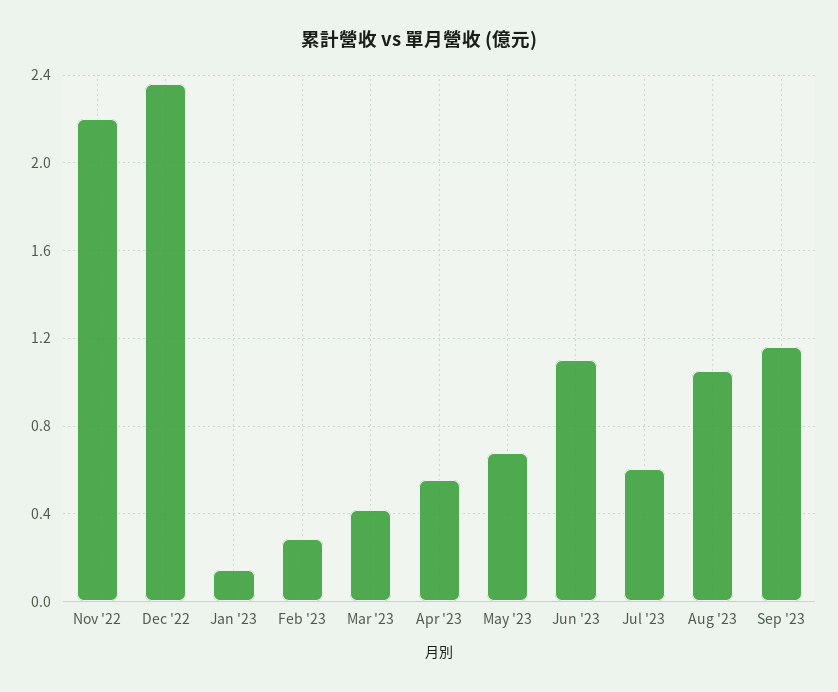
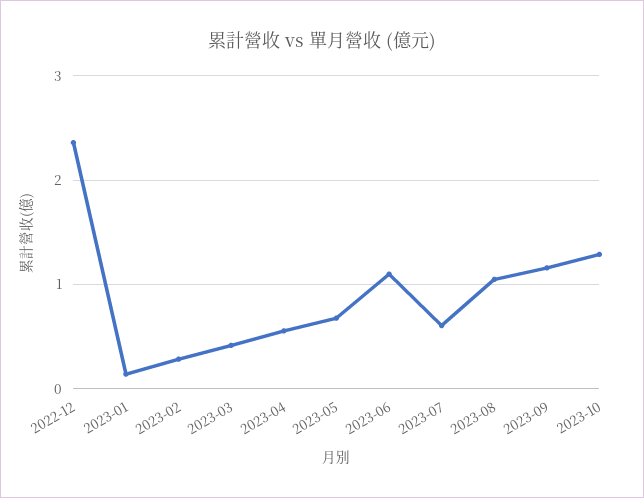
Nov '22: 2.2 -> none
2023-10: none -> 1.3

